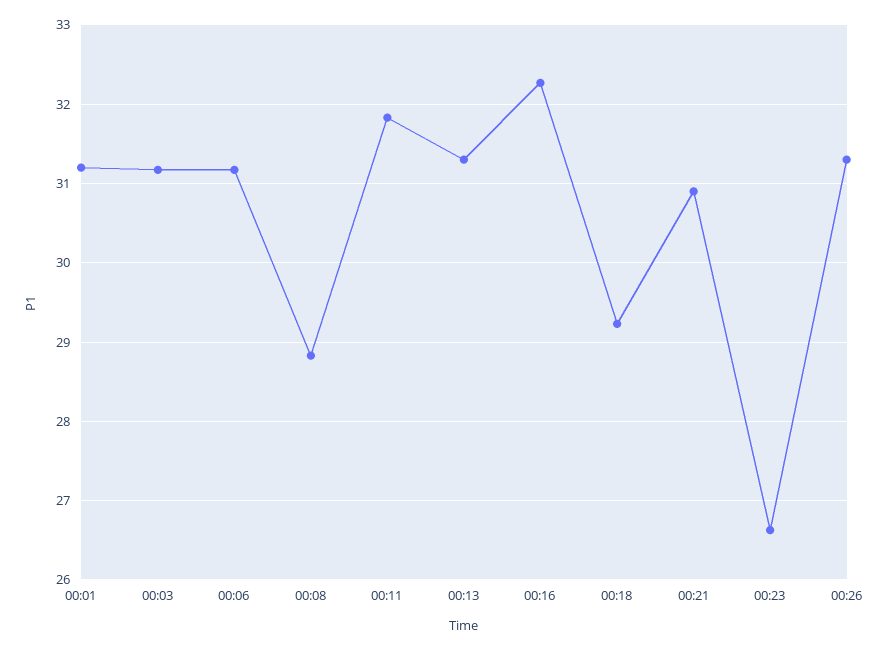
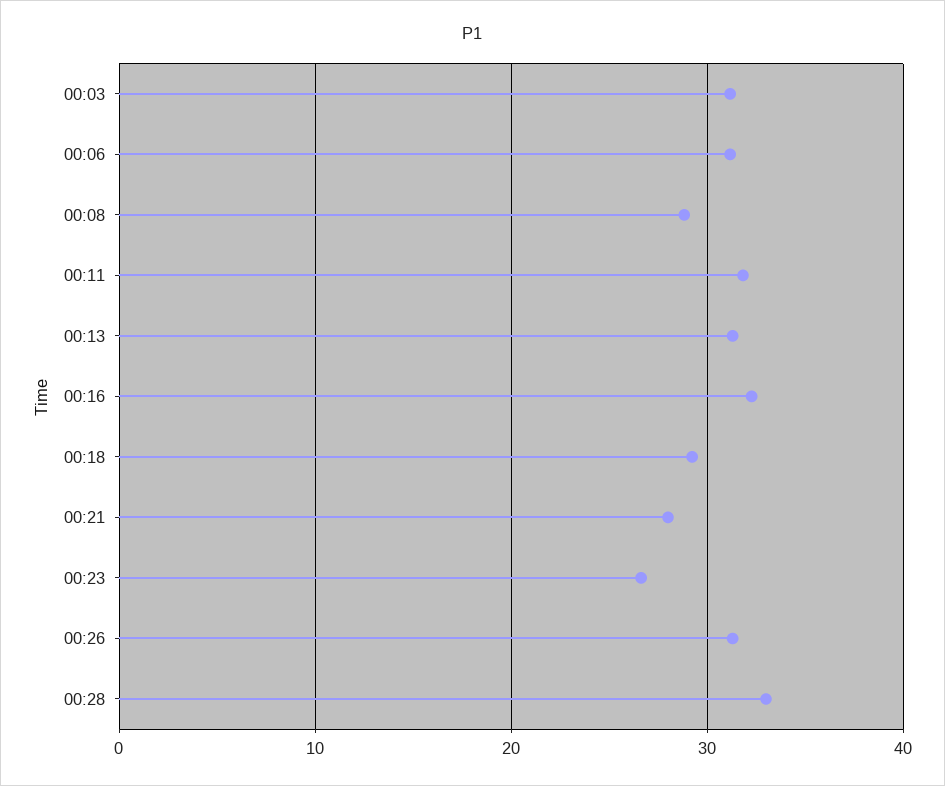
00:01: 31.2 -> none
00:21: 30.9 -> 28
00:28: none -> 33

